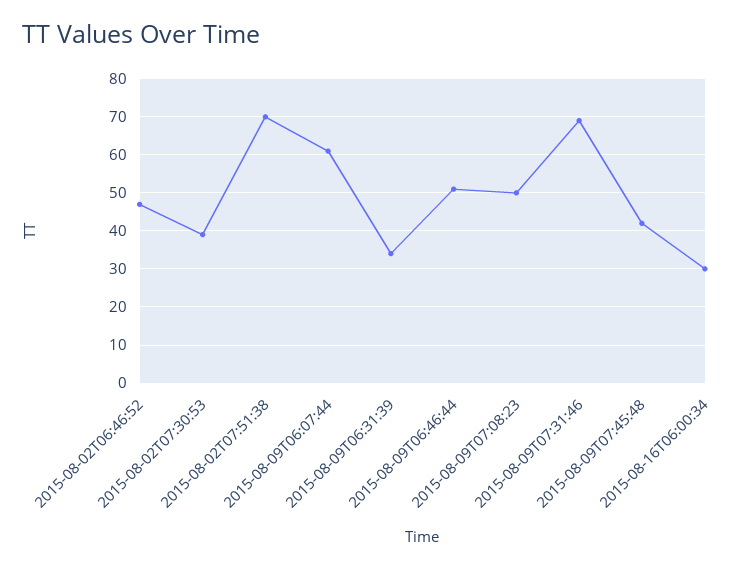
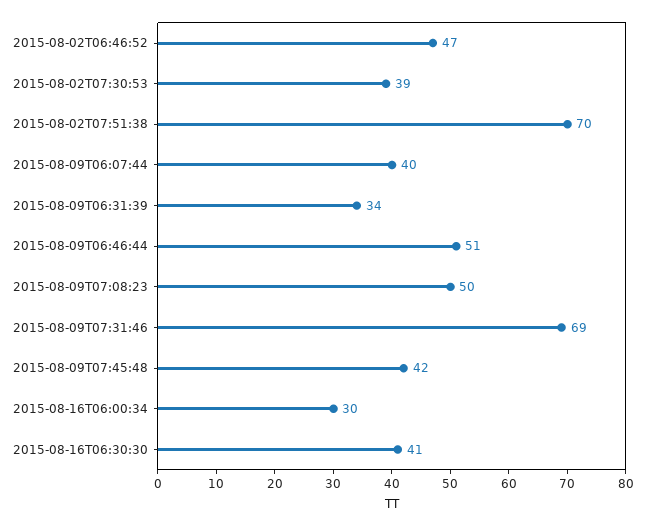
2015-08-09T06:07:44: 60 -> 40
2015-08-16T06:30:30: none -> 41

